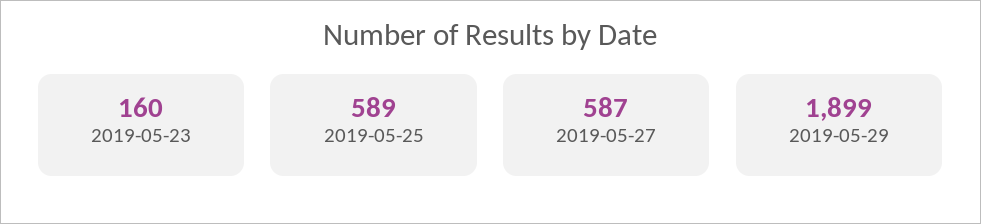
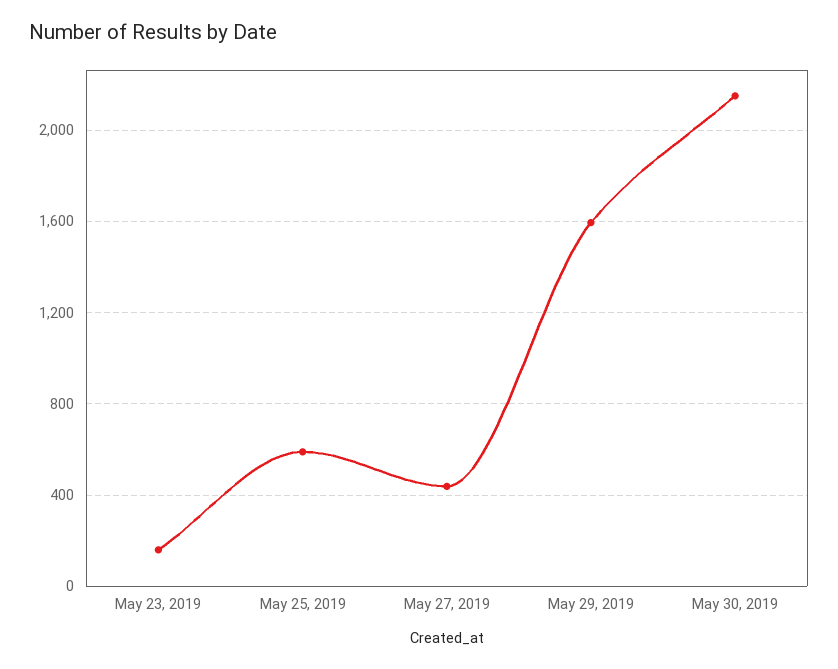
2019-05-27: 587 -> 450
2019-05-29: 1899 -> 1600
May 30, 2019: none -> 2150

